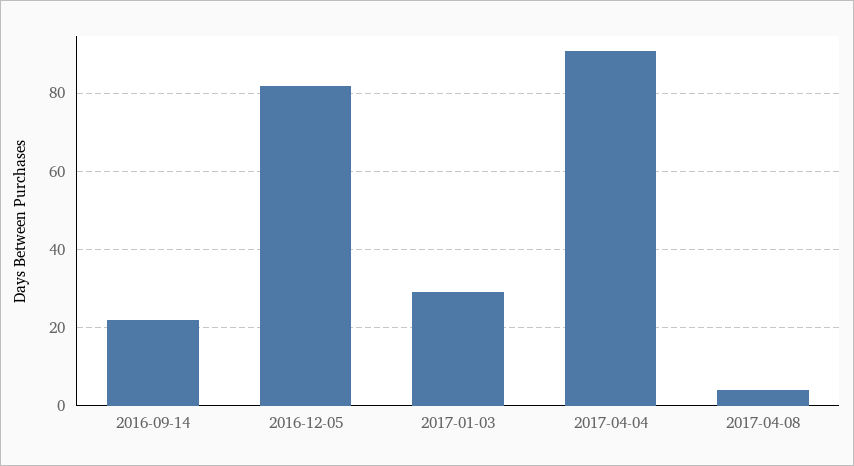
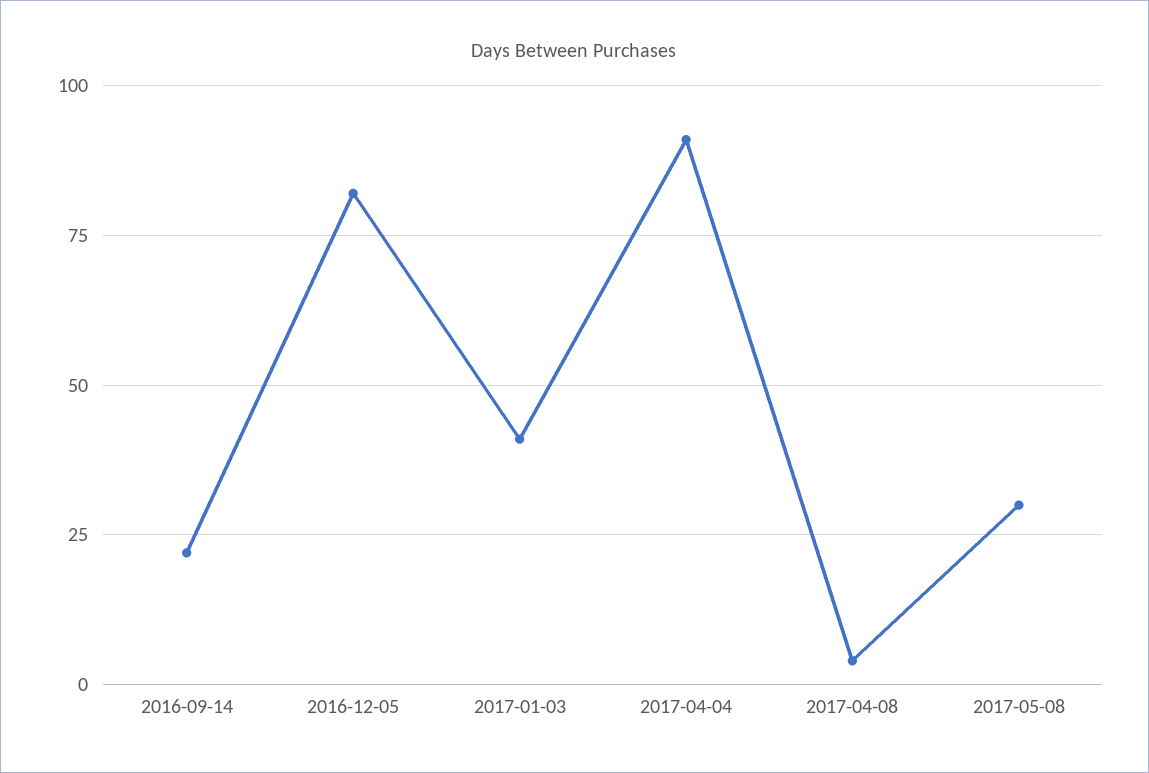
2017-01-03: 30 -> 40
2017-05-08: none -> 30

